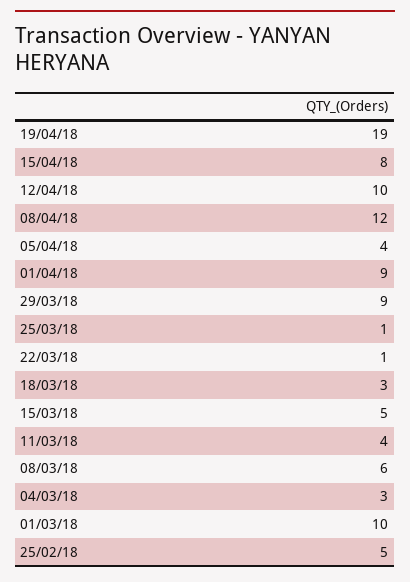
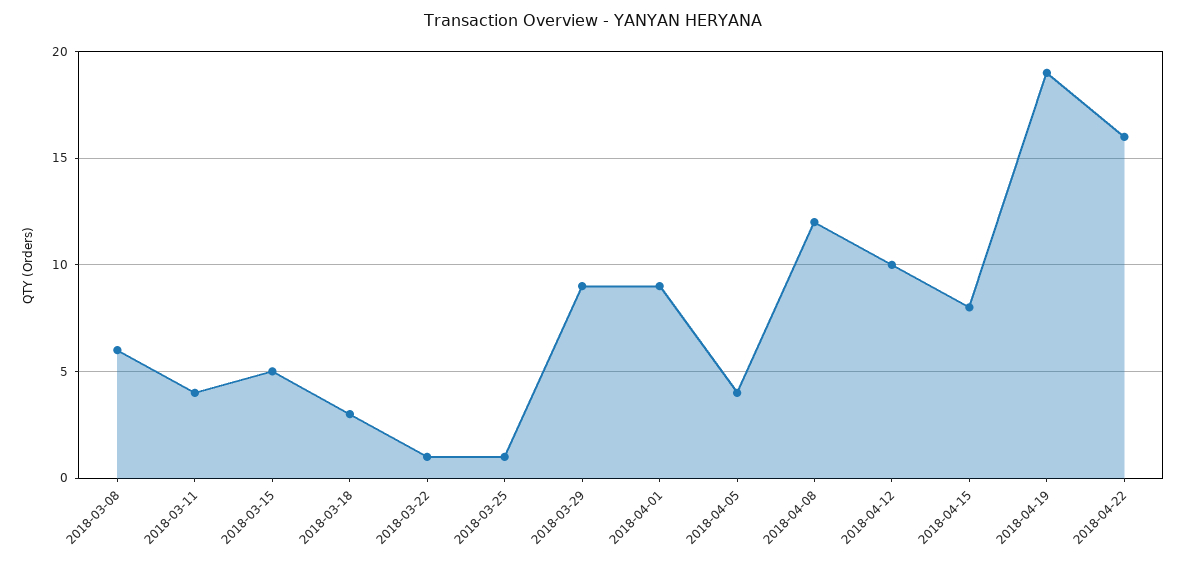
04/03/18: 3 -> none
01/03/18: 10 -> none
25/02/18: 5 -> none
2018-04-22: none -> 16

